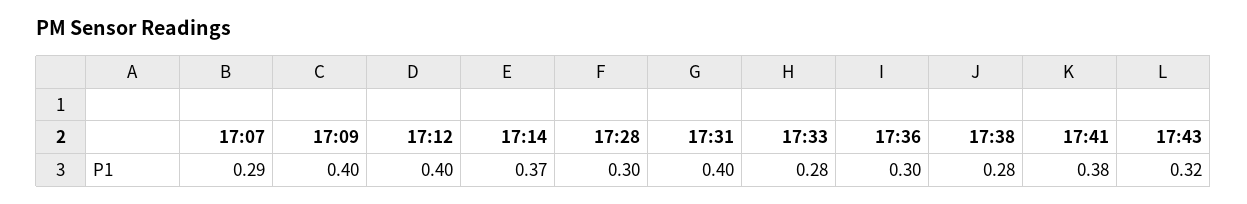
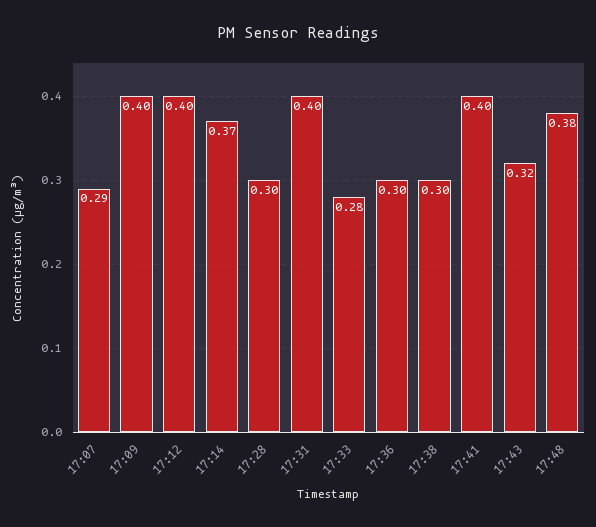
17:38: 0.28 -> 0.3
17:41: 0.38 -> 0.4
17:48: none -> 0.38

